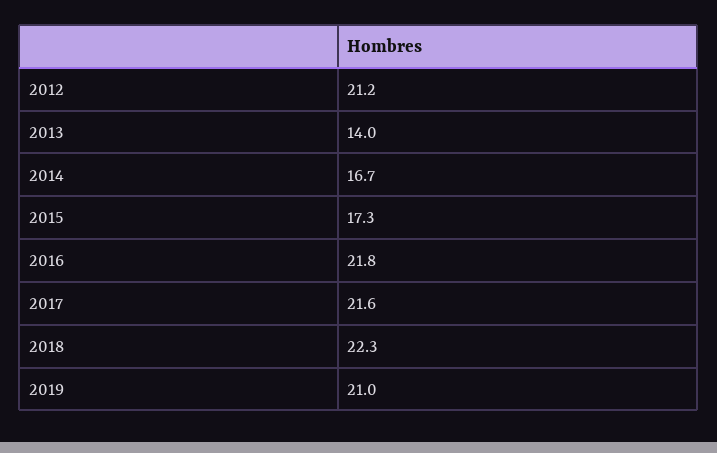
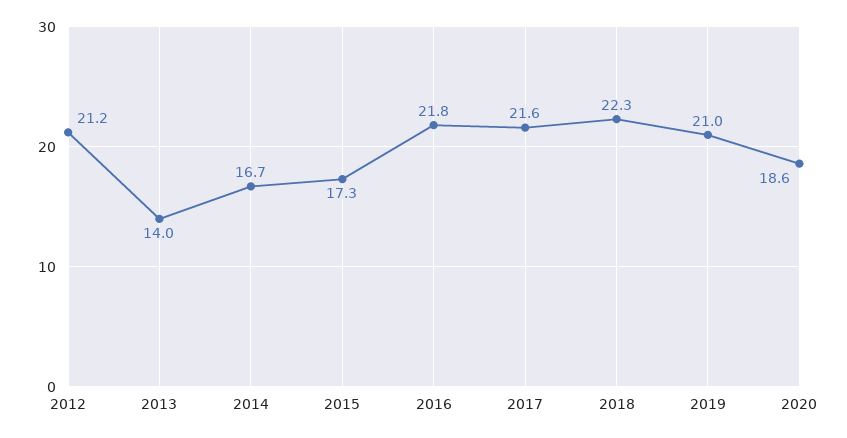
2020: none -> 18.6

